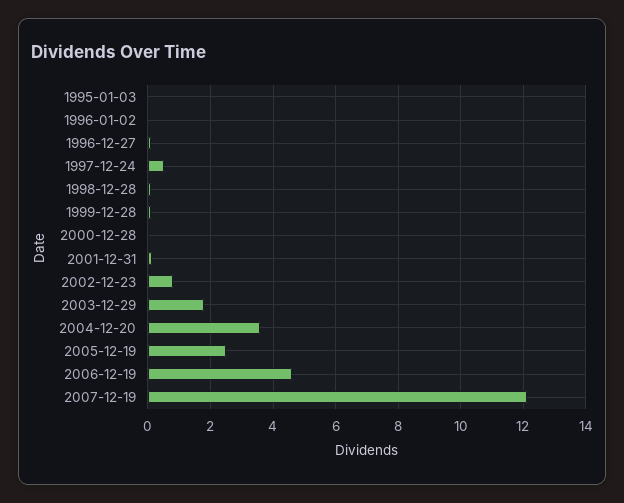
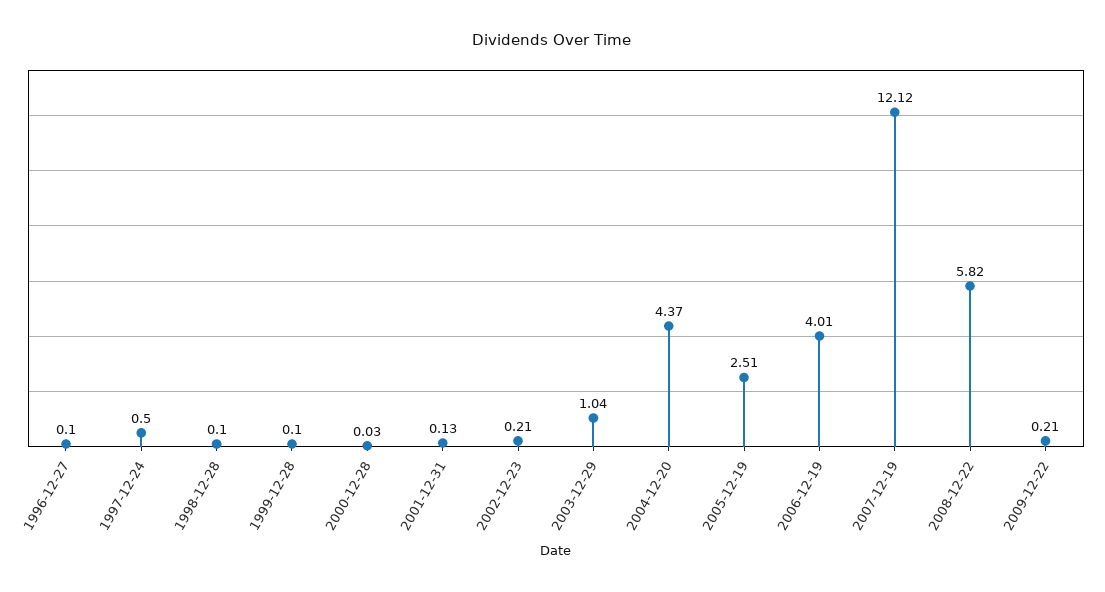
1995-01-03: 0 -> none
1996-01-02: 0 -> none
2002-12-23: 0.8 -> 0.21
2003-12-29: 1.8 -> 1.04
2004-12-20: 3.6 -> 4.37
2006-12-19: 4.6 -> 4.01
2008-12-22: none -> 5.82
2009-12-22: none -> 0.21

